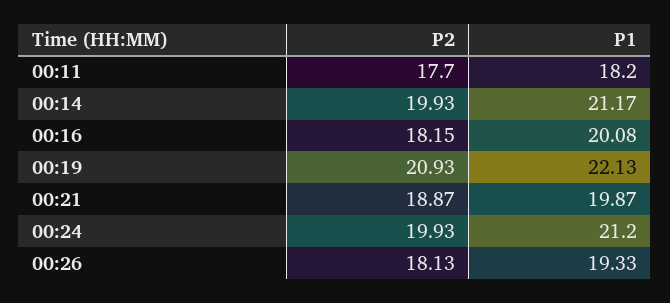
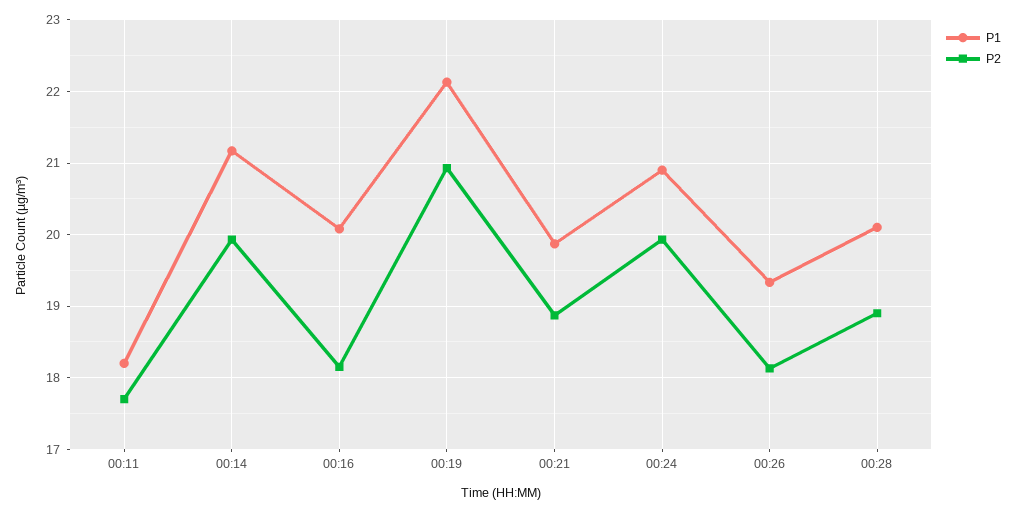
P1, 00:24: 21.2 -> 20.9
P1, 00:28: none -> 20.1
P2, 00:28: none -> 18.9

